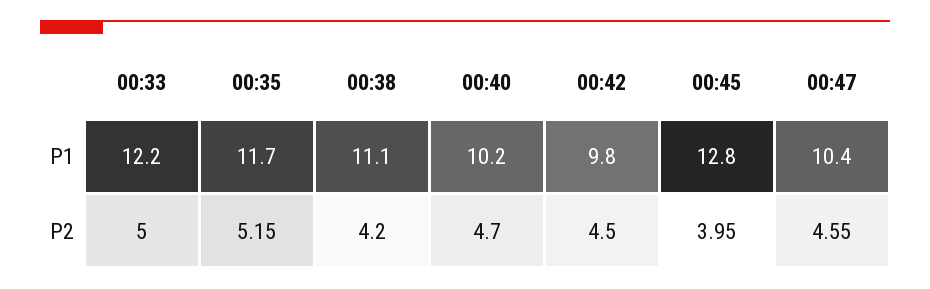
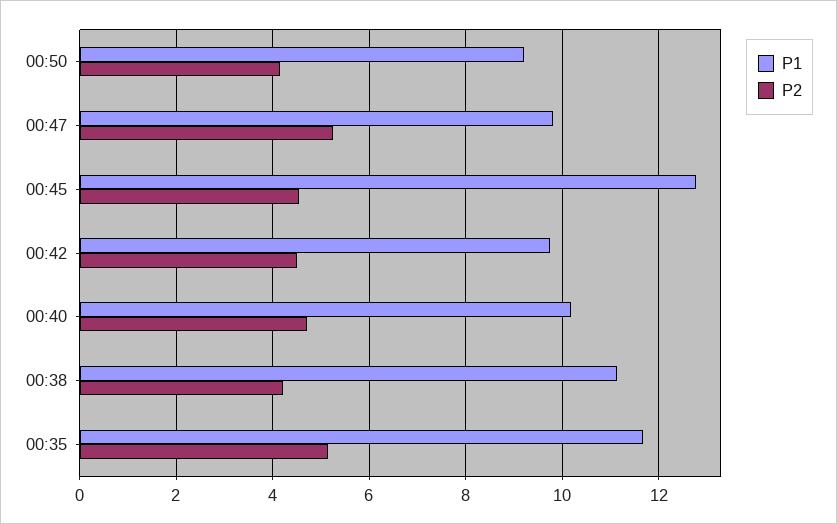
P1, 00:33: 12.2 -> none
P1, 00:47: 10.4 -> 9.8
P2, 00:33: 5 -> none
P2, 00:45: 3.95 -> 4.6
P2, 00:47: 4.55 -> 5.2
P1, 00:50: none -> 9.2
P2, 00:50: none -> 4.2

